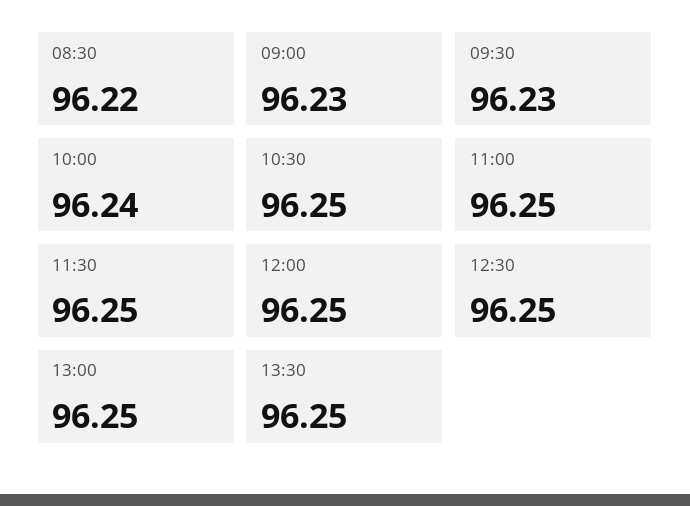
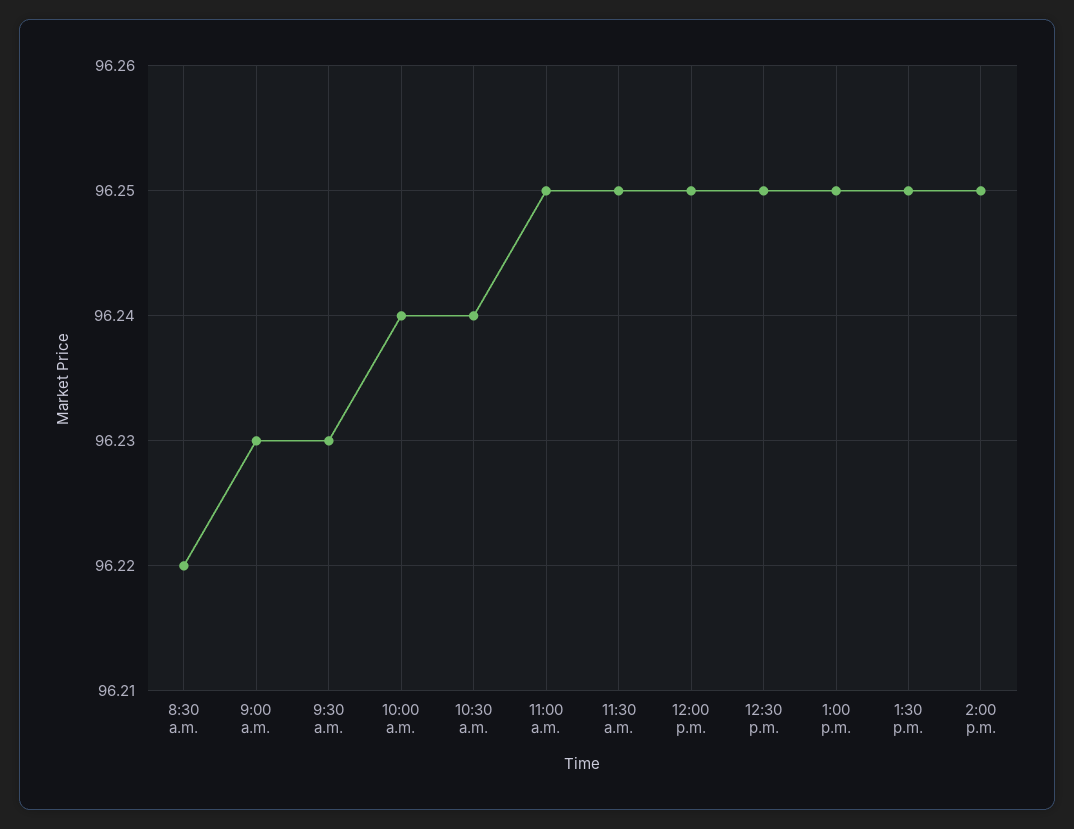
10:30: 96.25 -> 96.24
2:00 p.m.: none -> 96.25

